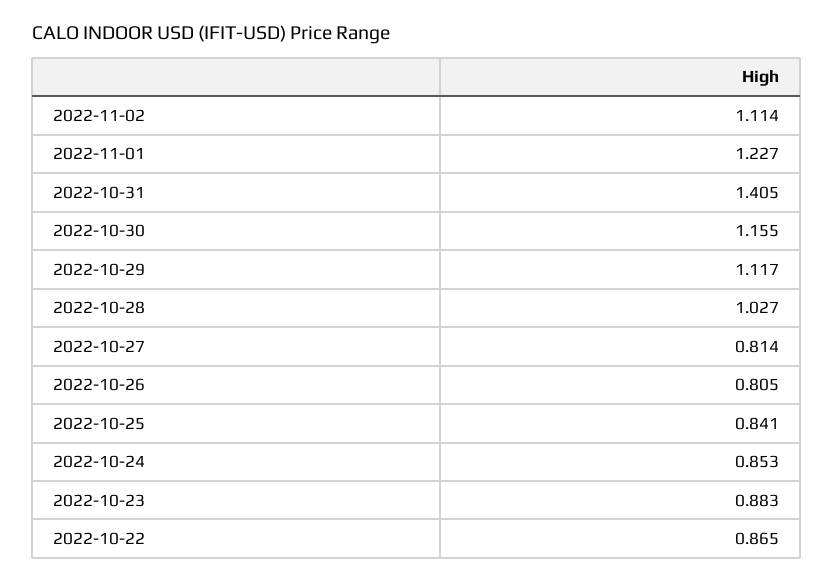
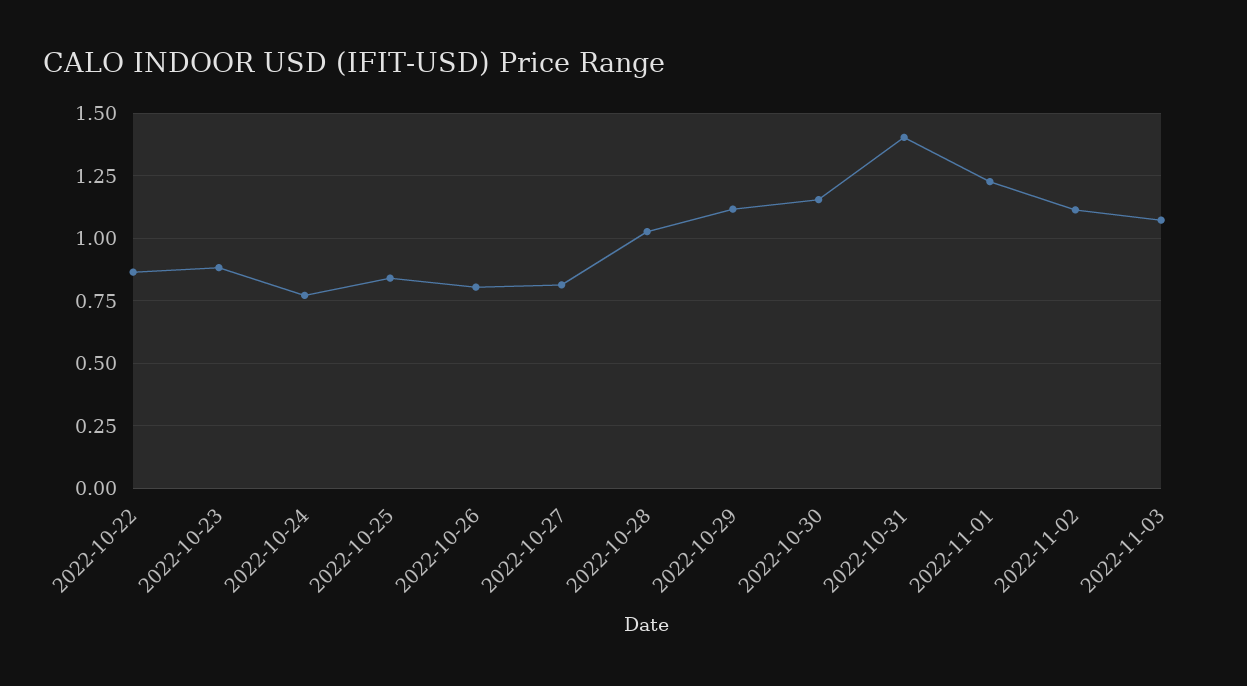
2022-10-24: 0.853 -> 0.775
2022-11-03: none -> 1.075

